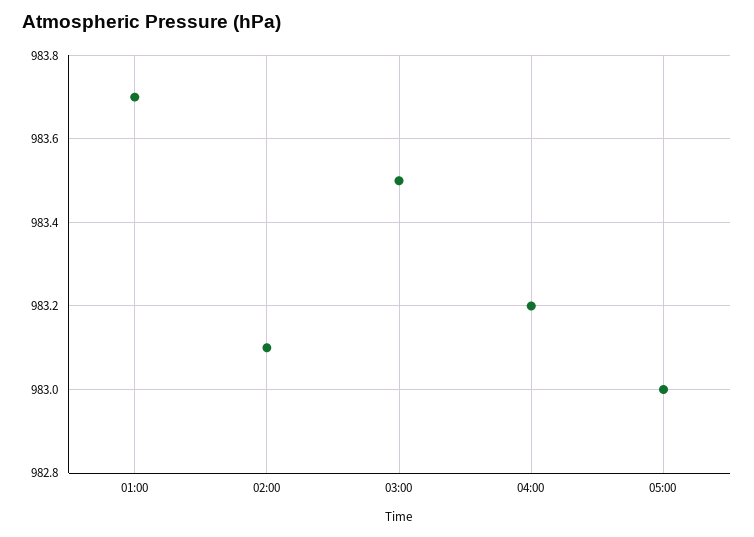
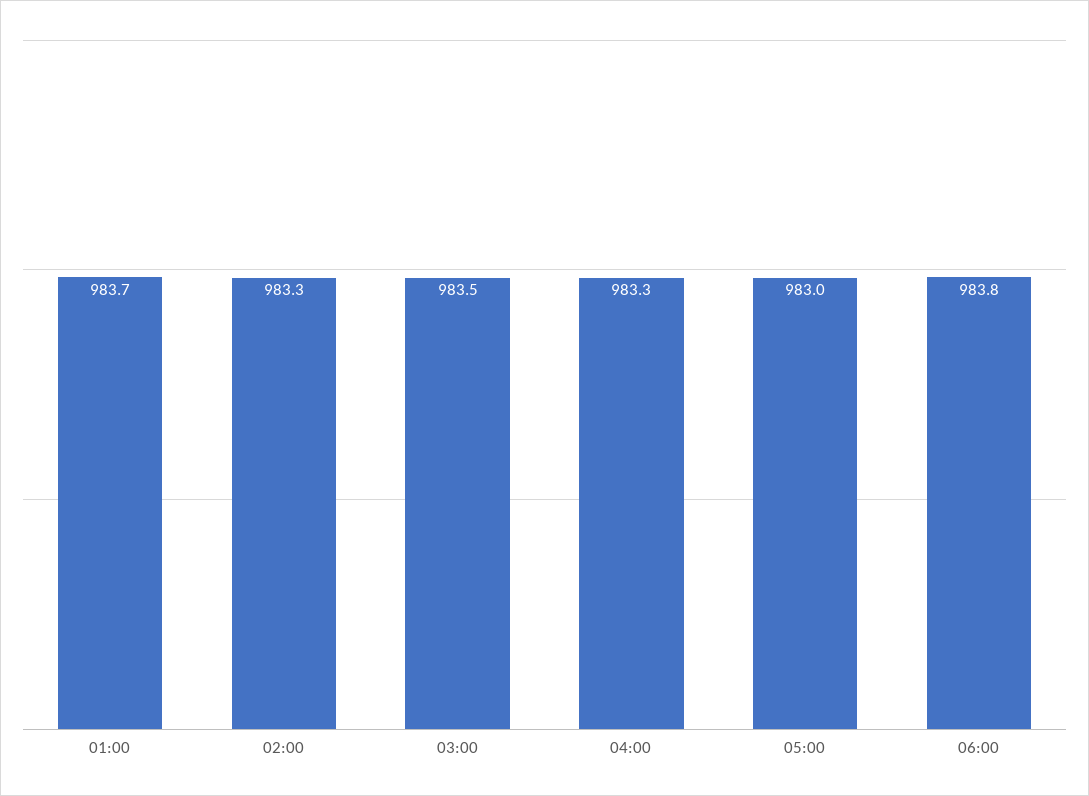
02:00: 983.1 -> 983.3
04:00: 983.2 -> 983.3
06:00: none -> 983.8

